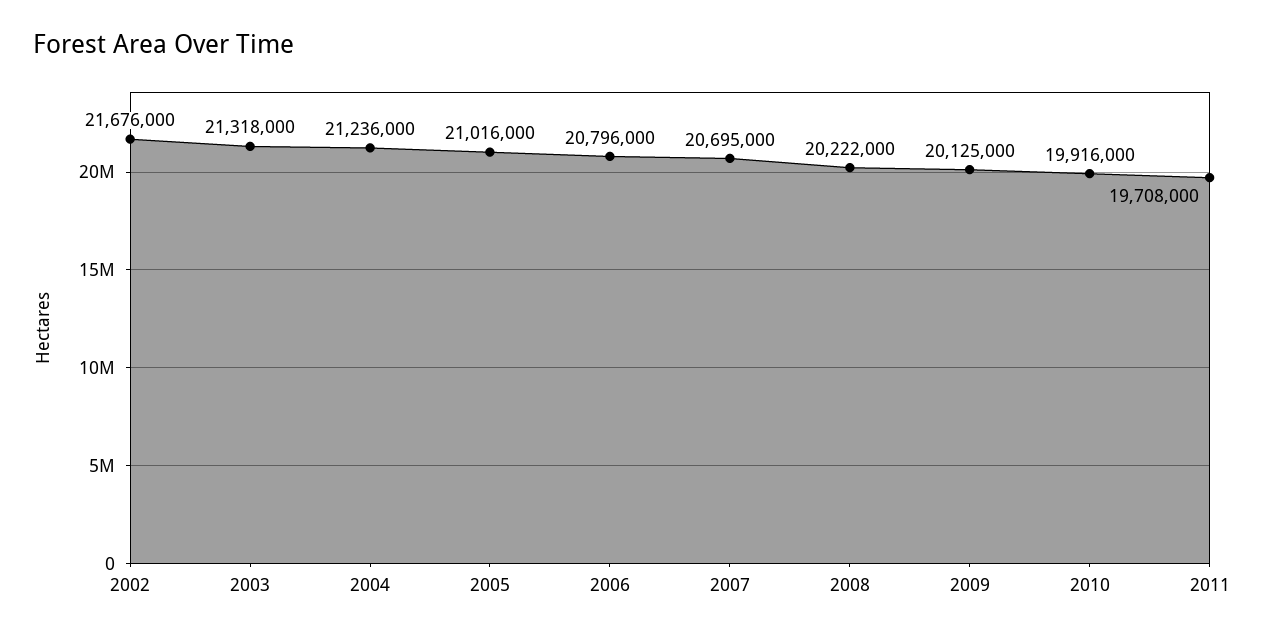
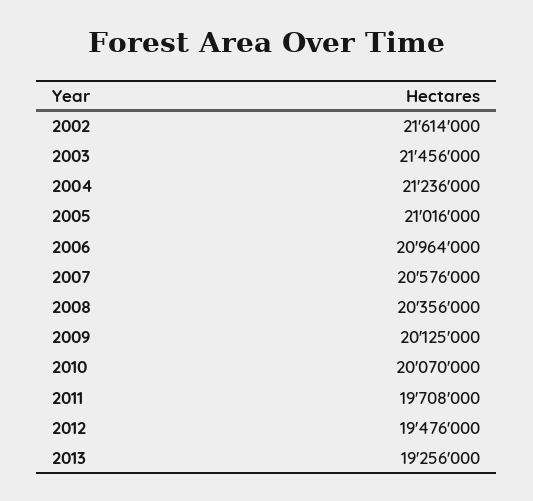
2002: 21676000 -> 21614000
2003: 21318000 -> 21456000
2006: 20796000 -> 20964000
2007: 20695000 -> 20576000
2008: 20222000 -> 20356000
2010: 19916000 -> 20070000
2012: none -> 19476000
2013: none -> 19256000

